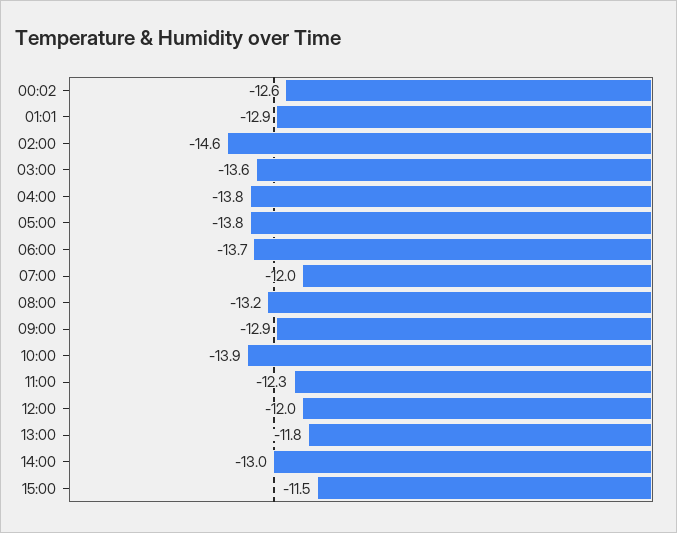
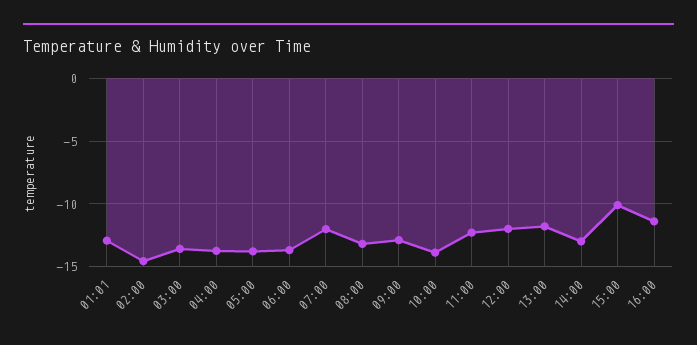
00:02: -12.6 -> none
15:00: -11.5 -> -10
16:00: none -> -11.5

